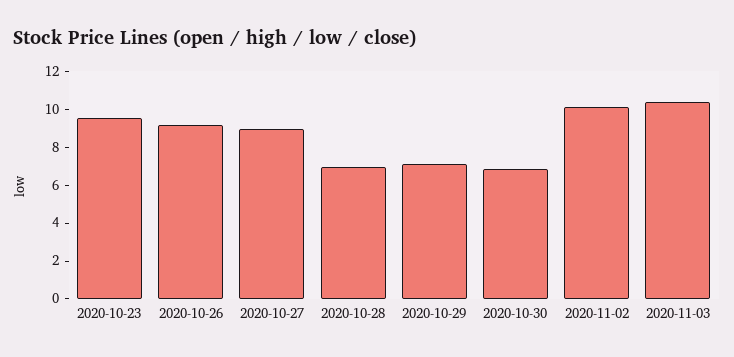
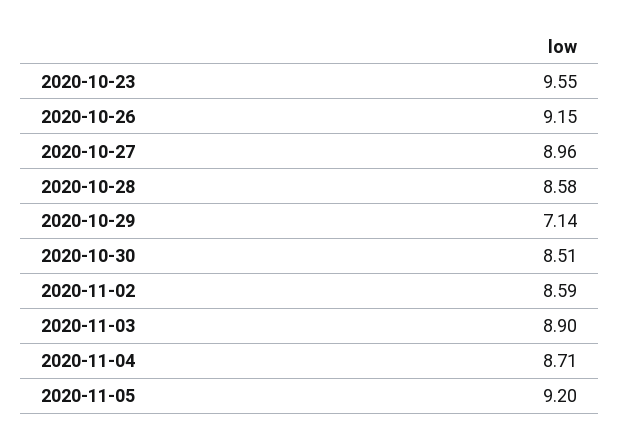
2020-10-28: 7 -> 8.58
2020-10-30: 7 -> 8.51
2020-11-02: 10 -> 8.59
2020-11-03: 10.5 -> 8.9
2020-11-04: none -> 8.71
2020-11-05: none -> 9.2

